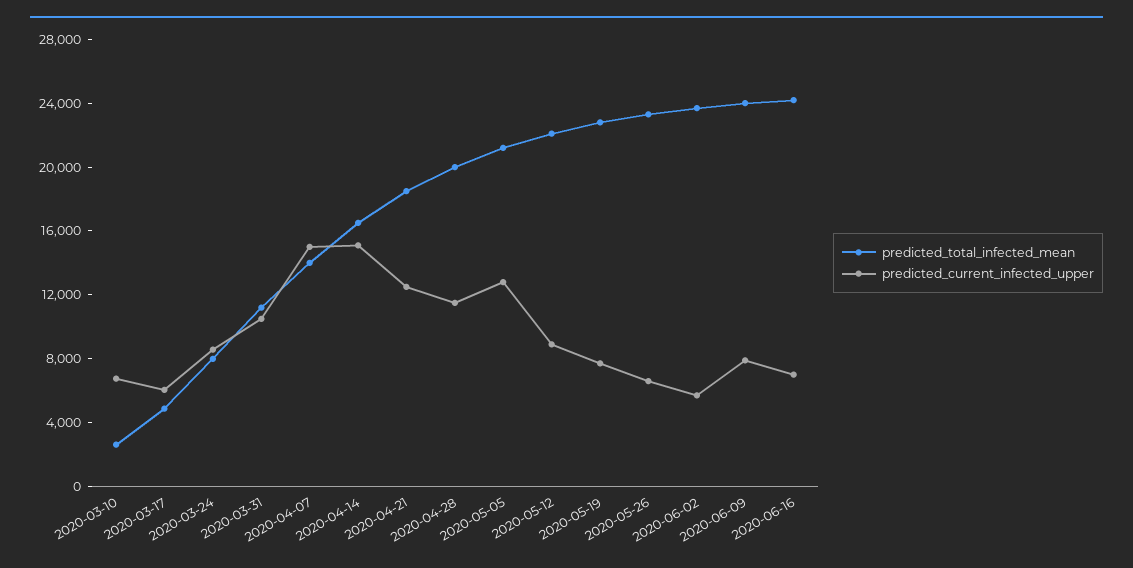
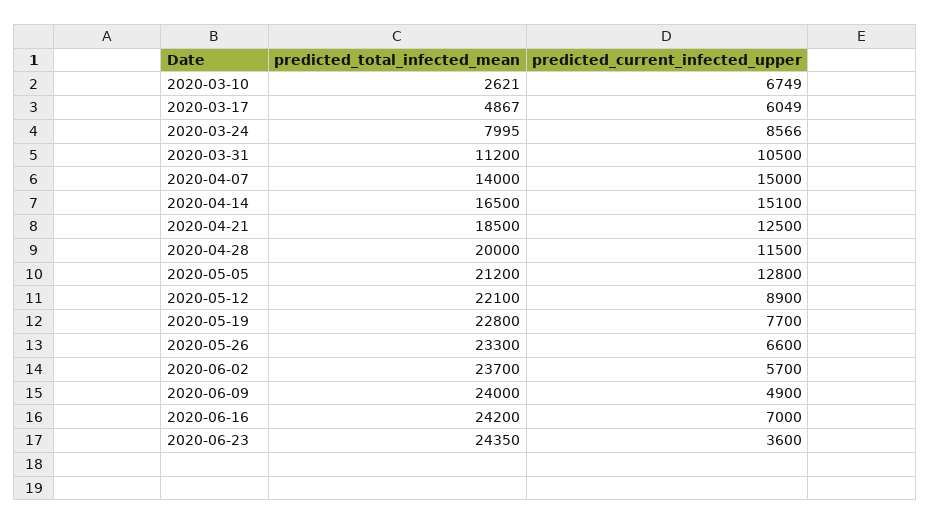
predicted_current_infected_upper, 2020-06-09: 8000 -> 4900
predicted_total_infected_mean, 2020-06-23: none -> 24350
predicted_current_infected_upper, 2020-06-23: none -> 3600

